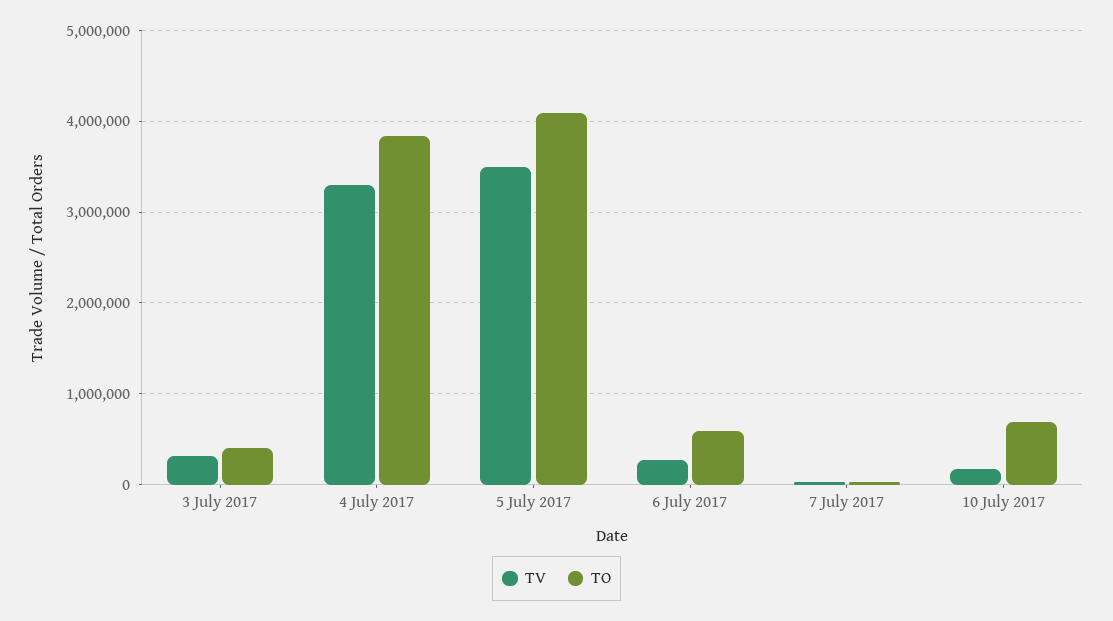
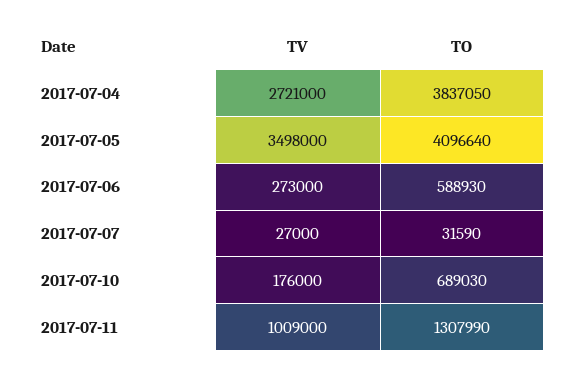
TV, 3 July 2017: 300000 -> none
TO, 3 July 2017: 400000 -> none
TV, 4 July 2017: 3300000 -> 2721000
TV, 2017-07-11: none -> 1009000
TO, 2017-07-11: none -> 1307990

